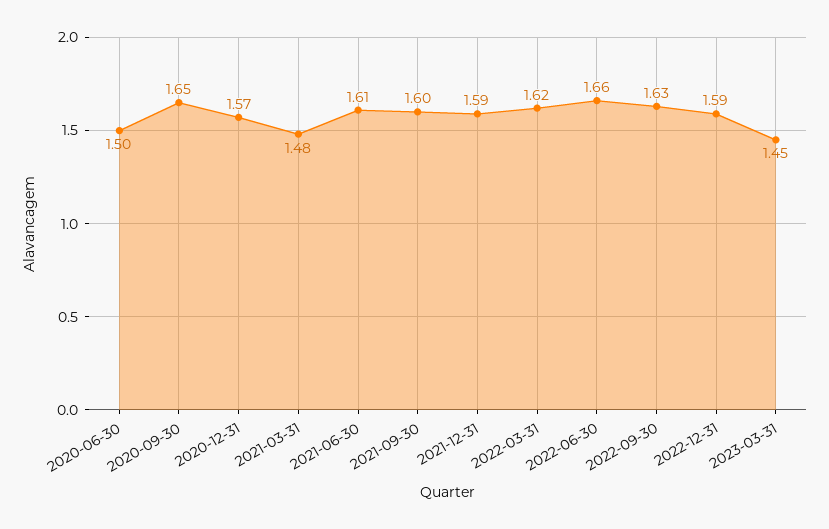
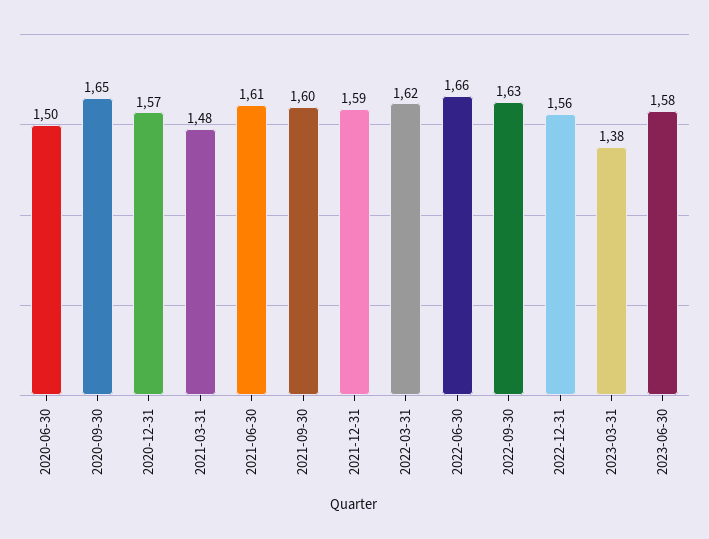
2022-12-31: 1.59 -> 1.56
2023-03-31: 1.45 -> 1.38
2023-06-30: none -> 1.58

